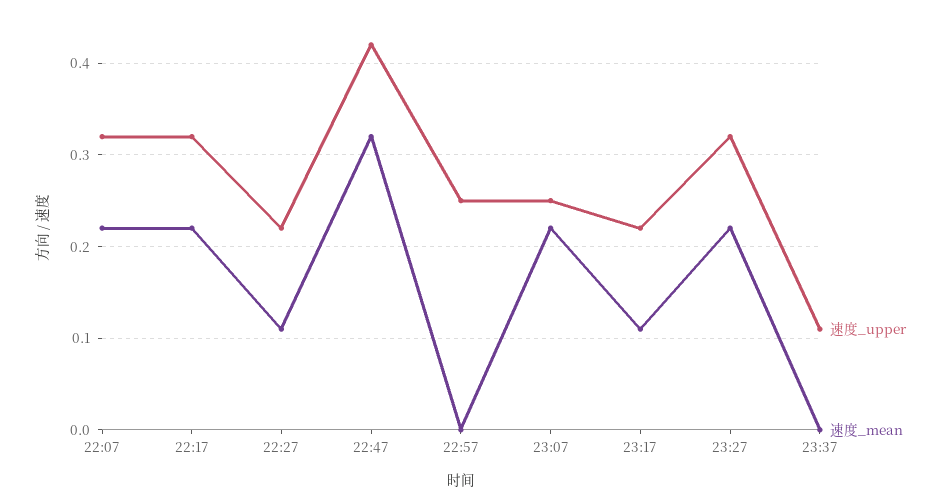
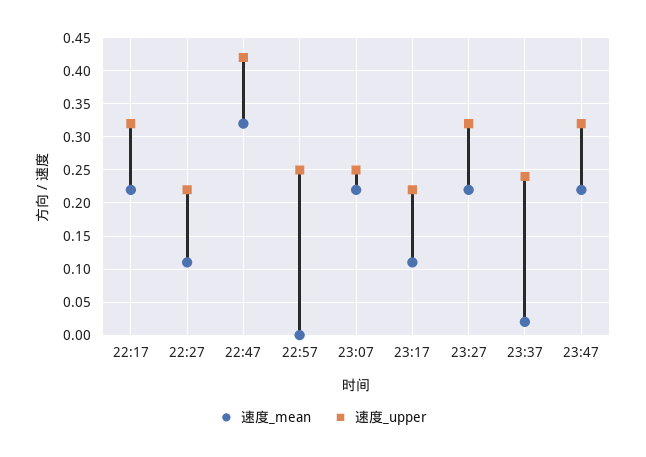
速度_upper, 22:07: 0.32 -> none
速度_mean, 22:07: 0.22 -> none
速度_upper, 23:37: 0.11 -> 0.24
速度_mean, 23:37: 0 -> 0.02
速度_mean, 23:47: none -> 0.22
速度_upper, 23:47: none -> 0.32

